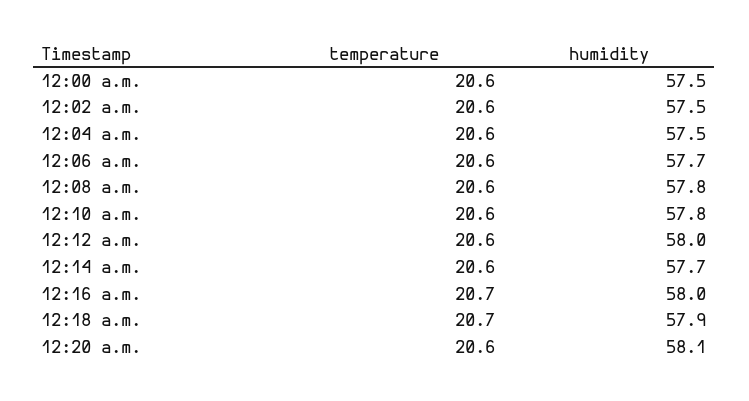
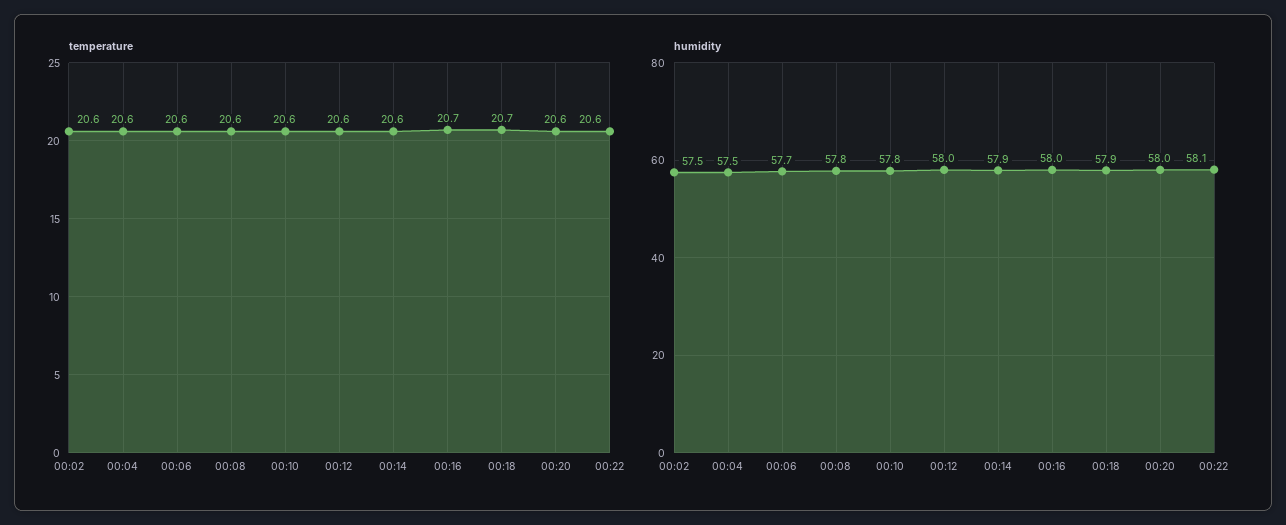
temperature, 12:00 a.m.: 20.6 -> none
humidity, 12:00 a.m.: 57.5 -> none
humidity, 12:14 a.m.: 57.7 -> 57.9
humidity, 12:20 a.m.: 58.1 -> 58
temperature, 00:22: none -> 20.6
humidity, 00:22: none -> 58.1

